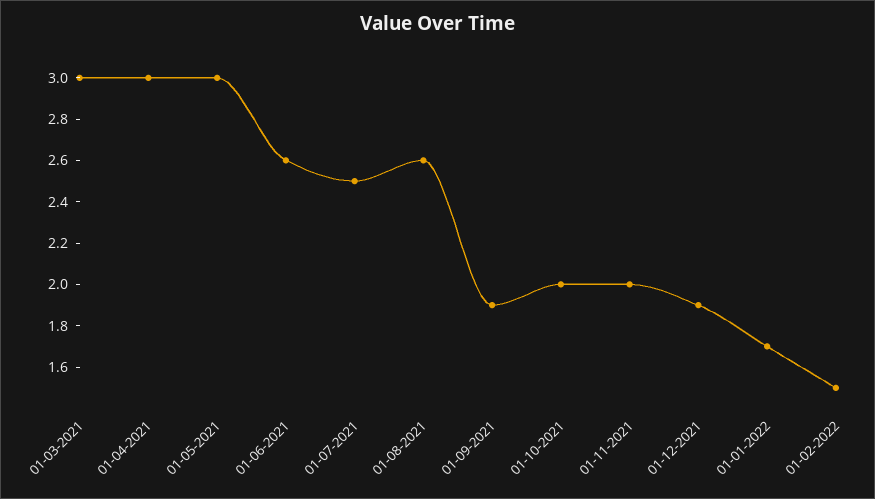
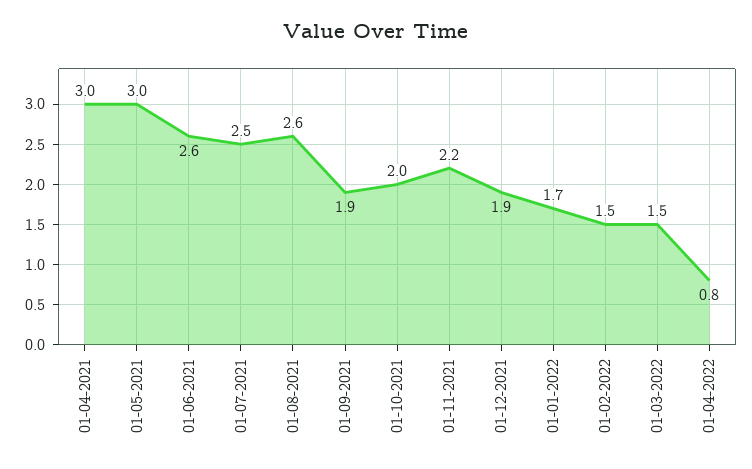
01-03-2021: 3 -> none
01-11-2021: 2 -> 2.2
01-03-2022: none -> 1.5
01-04-2022: none -> 0.8

